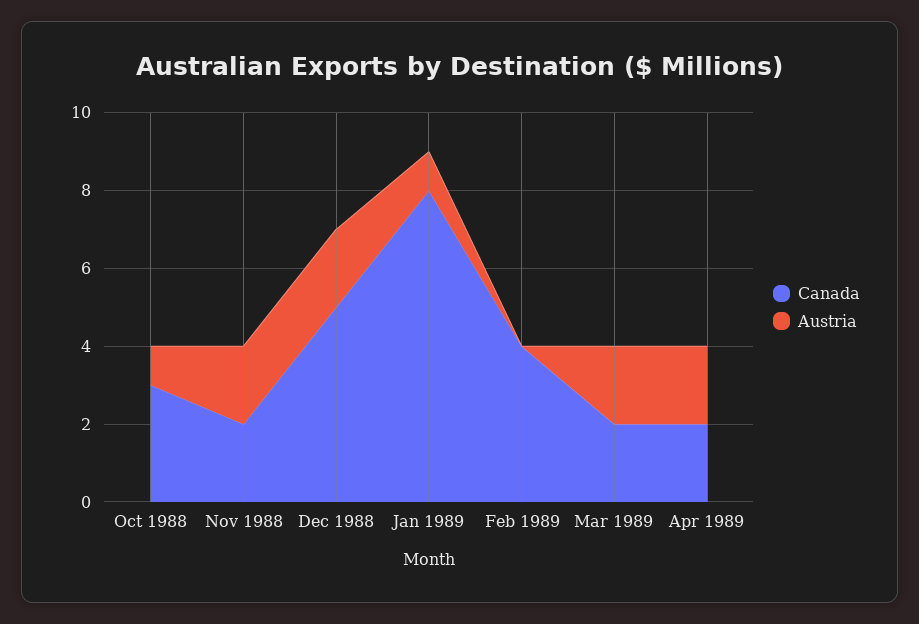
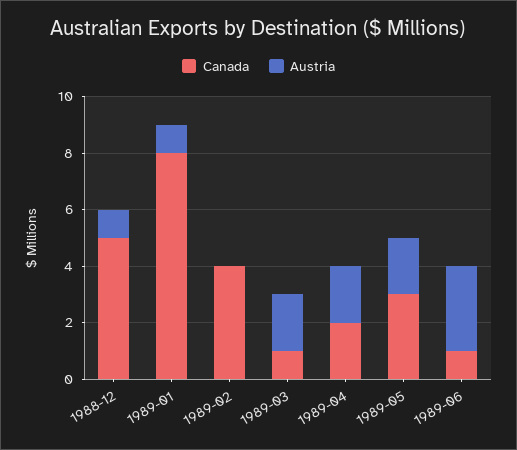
Canada, Oct 1988: 3 -> none
Austria, Oct 1988: 1 -> none
Canada, Nov 1988: 2 -> none
Austria, Nov 1988: 2 -> none
Austria, Dec 1988: 2 -> 1
Canada, Mar 1989: 2 -> 1
Canada, 1989-05: none -> 3
Austria, 1989-05: none -> 2
Canada, 1989-06: none -> 1
Austria, 1989-06: none -> 3

